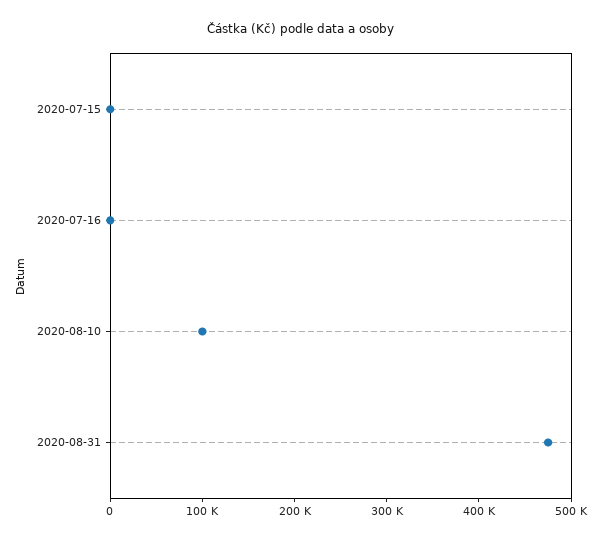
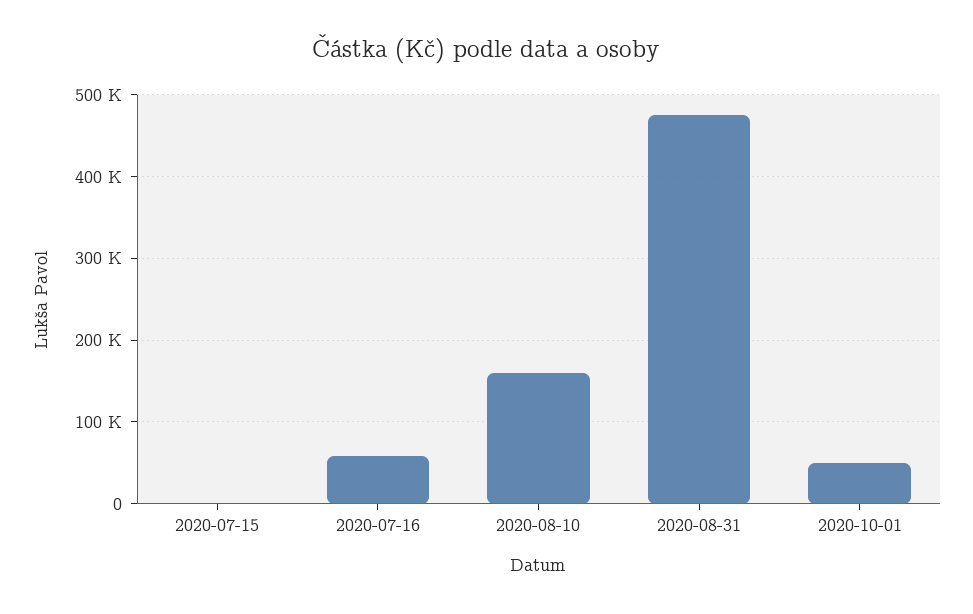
2020-07-16: 0 -> 60000
2020-08-10: 100000 -> 160000
2020-10-01: none -> 50000

